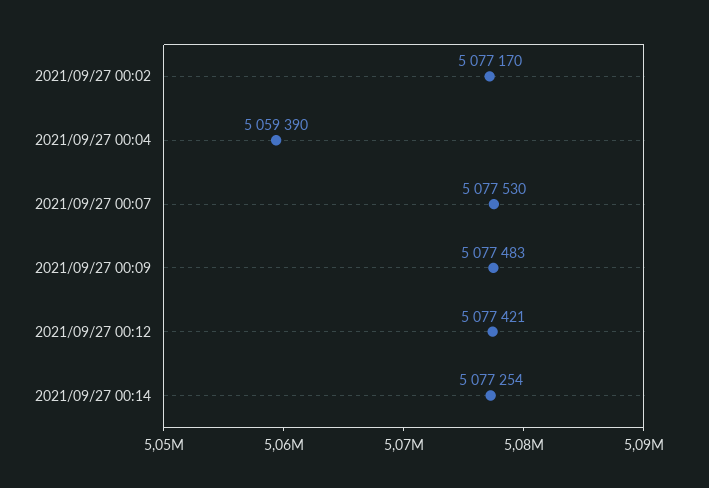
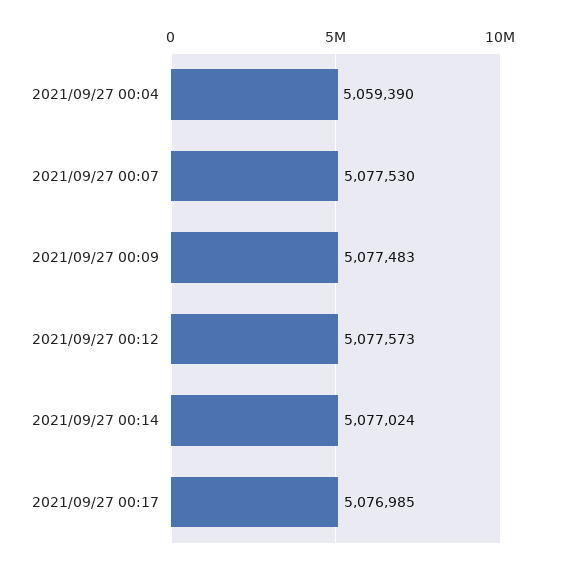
2021/09/27 00:02: 5077170 -> none
2021/09/27 00:12: 5077421 -> 5077573
2021/09/27 00:14: 5077254 -> 5077024
2021/09/27 00:17: none -> 5076985

